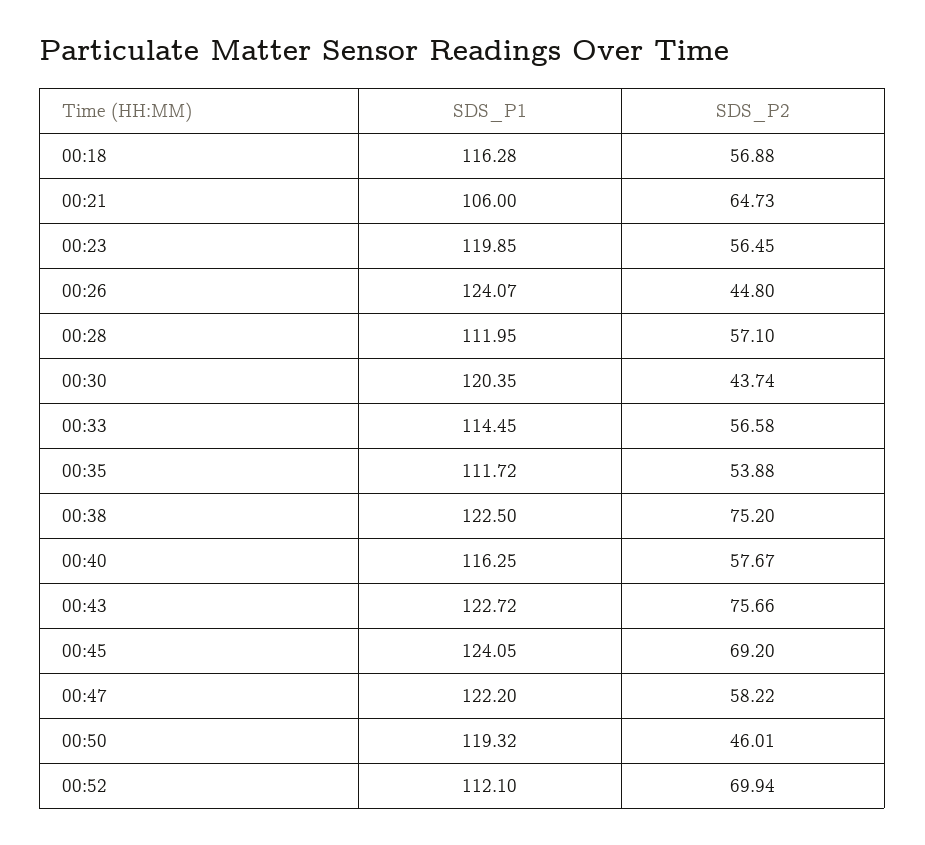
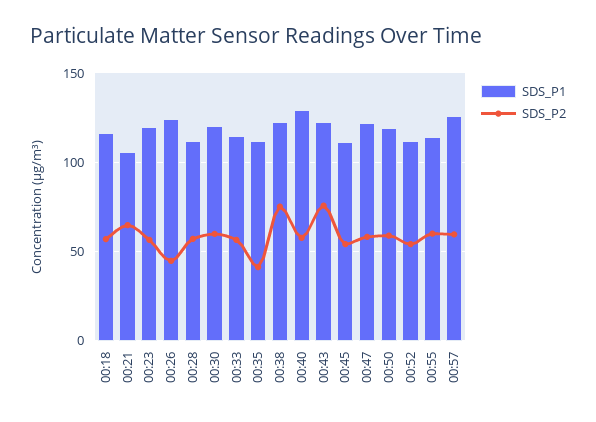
SDS_P2, 00:30: 43.74 -> 60
SDS_P2, 00:35: 53.88 -> 40
SDS_P1, 00:40: 116.25 -> 130
SDS_P1, 00:45: 124.05 -> 110
SDS_P2, 00:45: 69.2 -> 55
SDS_P2, 00:50: 46.01 -> 60
SDS_P2, 00:52: 69.94 -> 55
SDS_P1, 00:55: none -> 115
SDS_P2, 00:55: none -> 60
SDS_P1, 00:57: none -> 125
SDS_P2, 00:57: none -> 60

